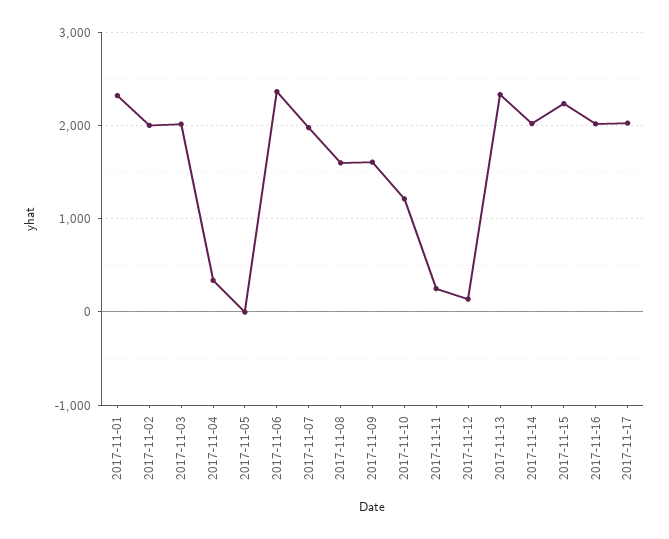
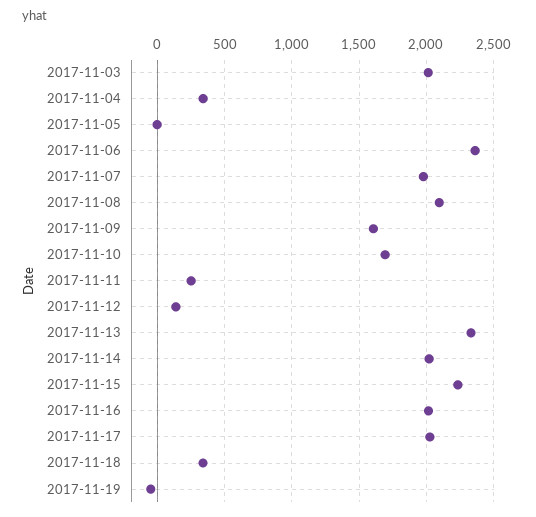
2017-11-01: 2300 -> none
2017-11-02: 2000 -> none
2017-11-08: 1600 -> 2100
2017-11-10: 1200 -> 1700
2017-11-18: none -> 350
2017-11-19: none -> -50

